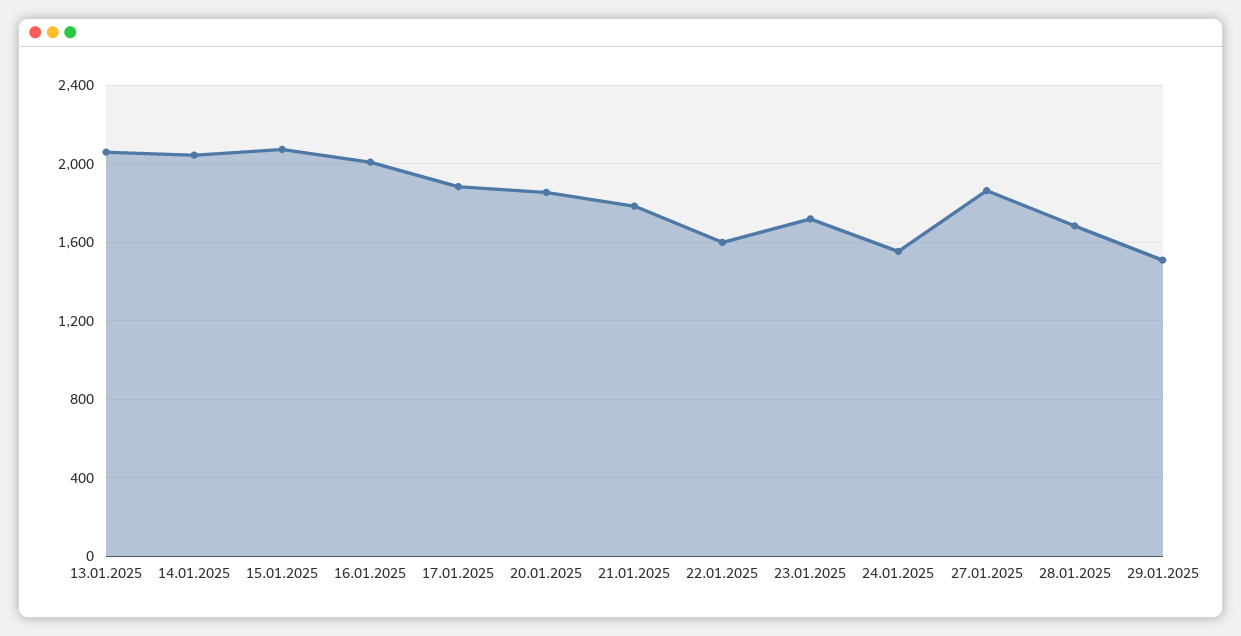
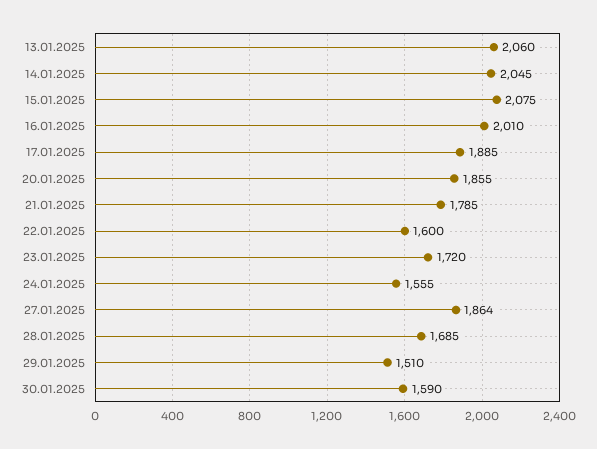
30.01.2025: none -> 1590

